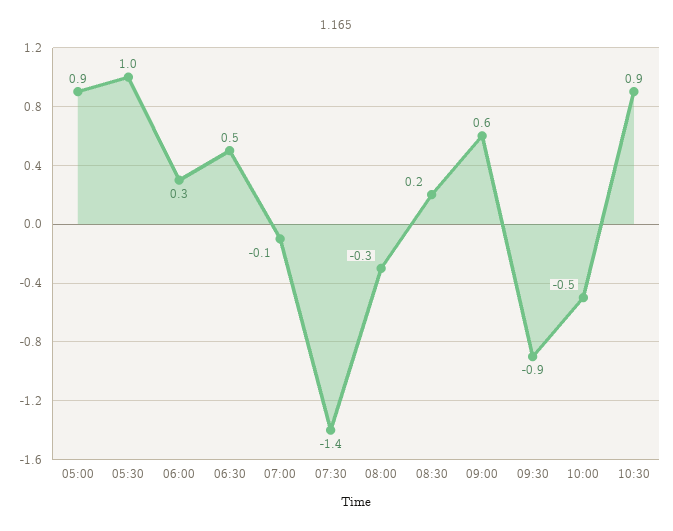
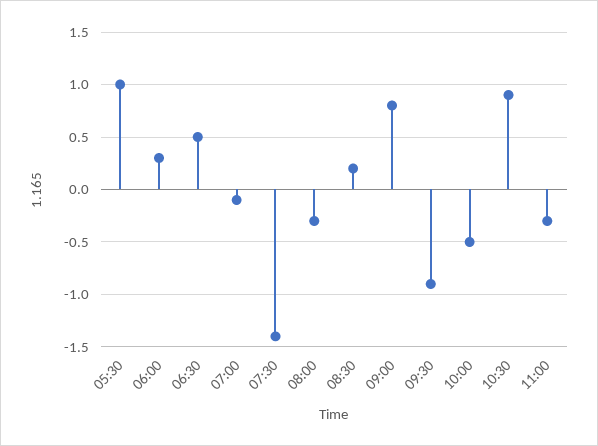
05:00: 0.9 -> none
09:00: 0.6 -> 0.8
11:00: none -> -0.3

